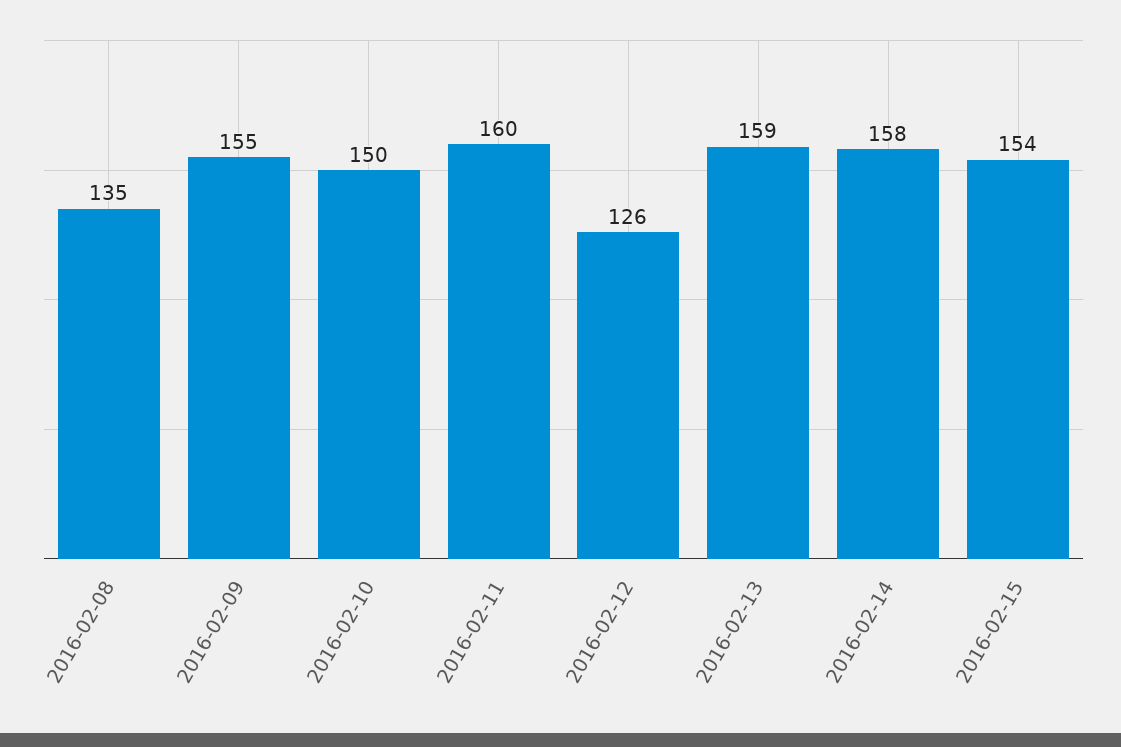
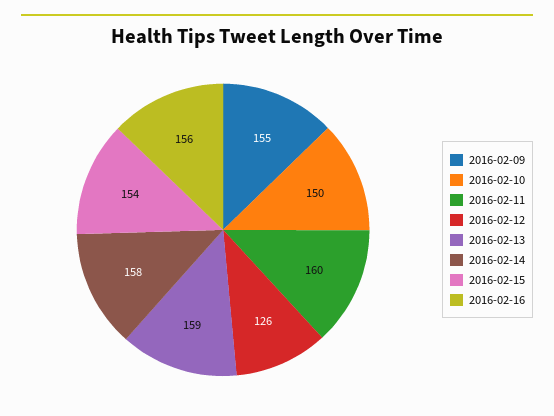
2016-02-08: 135 -> none
2016-02-16: none -> 156

